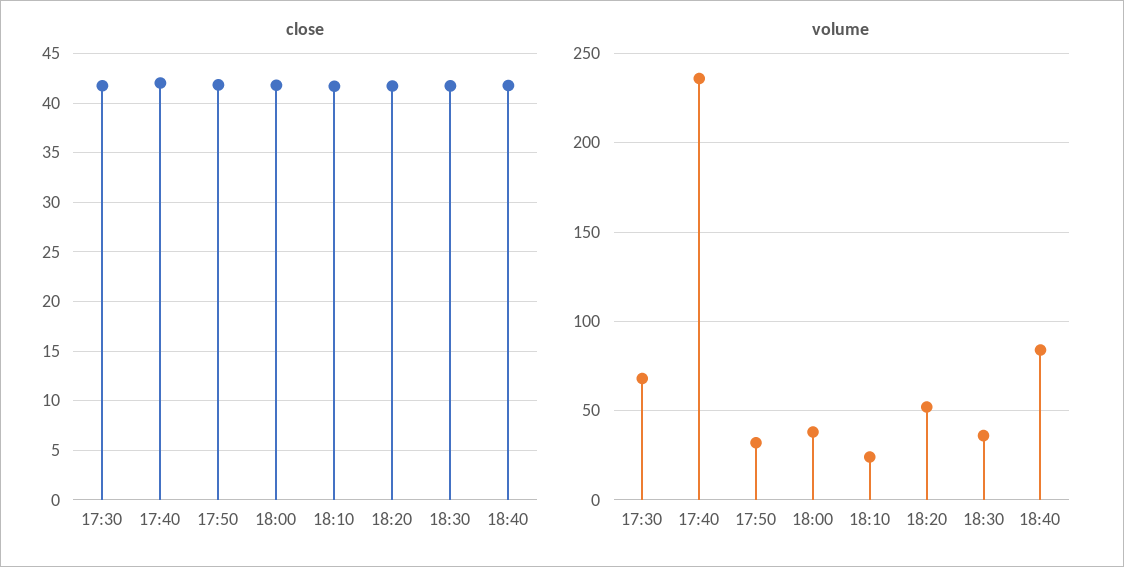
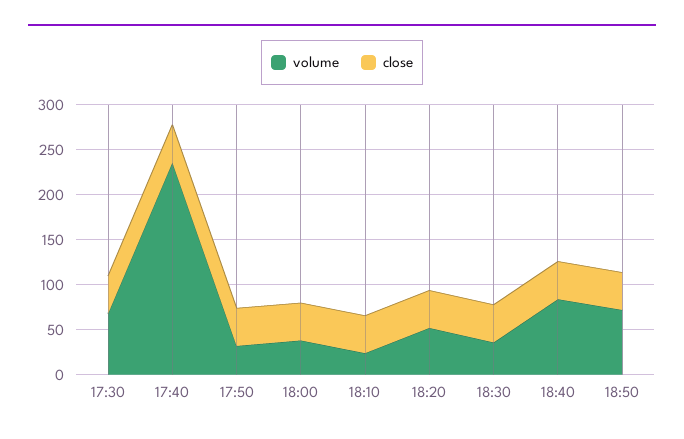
volume, 18:50: none -> 70
close, 18:50: none -> 40

